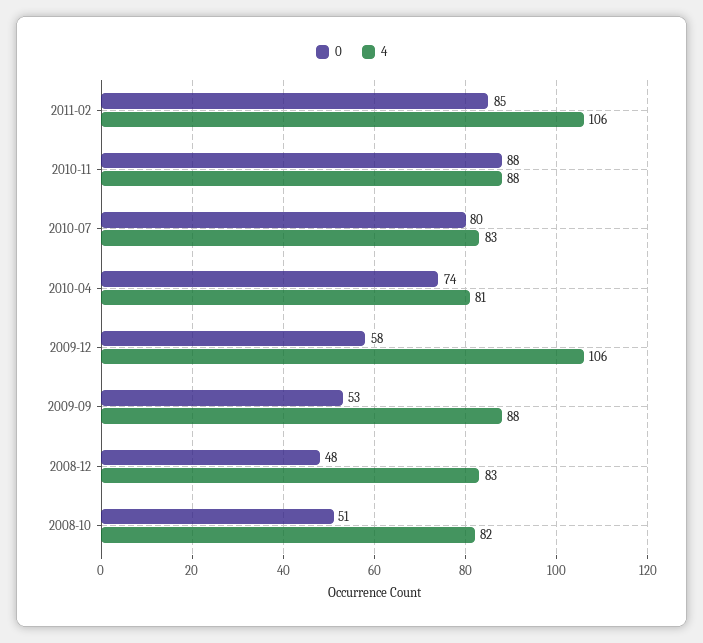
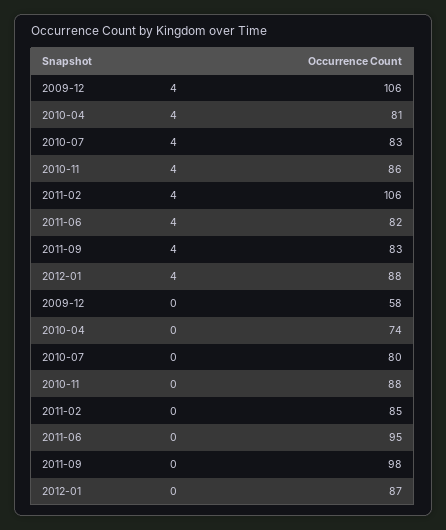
4, 2010-11: 88 -> 86
0, 2009-09: 53 -> none
4, 2009-09: 88 -> none
0, 2008-12: 48 -> none
4, 2008-12: 83 -> none
0, 2008-10: 51 -> none
4, 2008-10: 82 -> none
4, 2011-06: none -> 82
4, 2011-09: none -> 83
4, 2012-01: none -> 88
0, 2011-06: none -> 95
0, 2011-09: none -> 98
0, 2012-01: none -> 87

